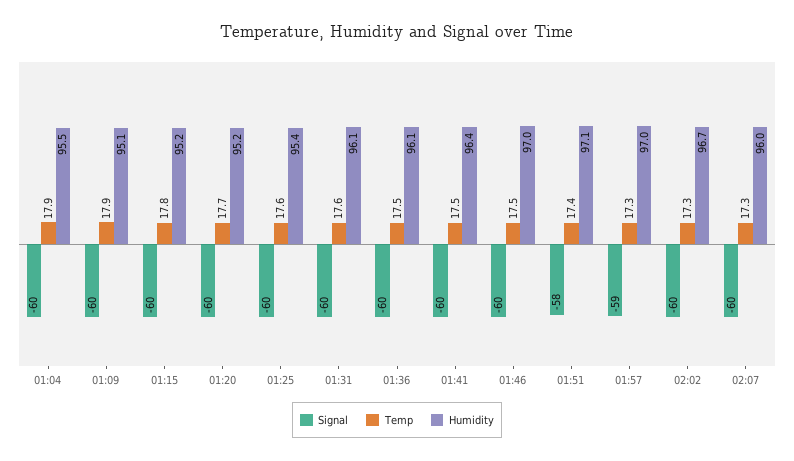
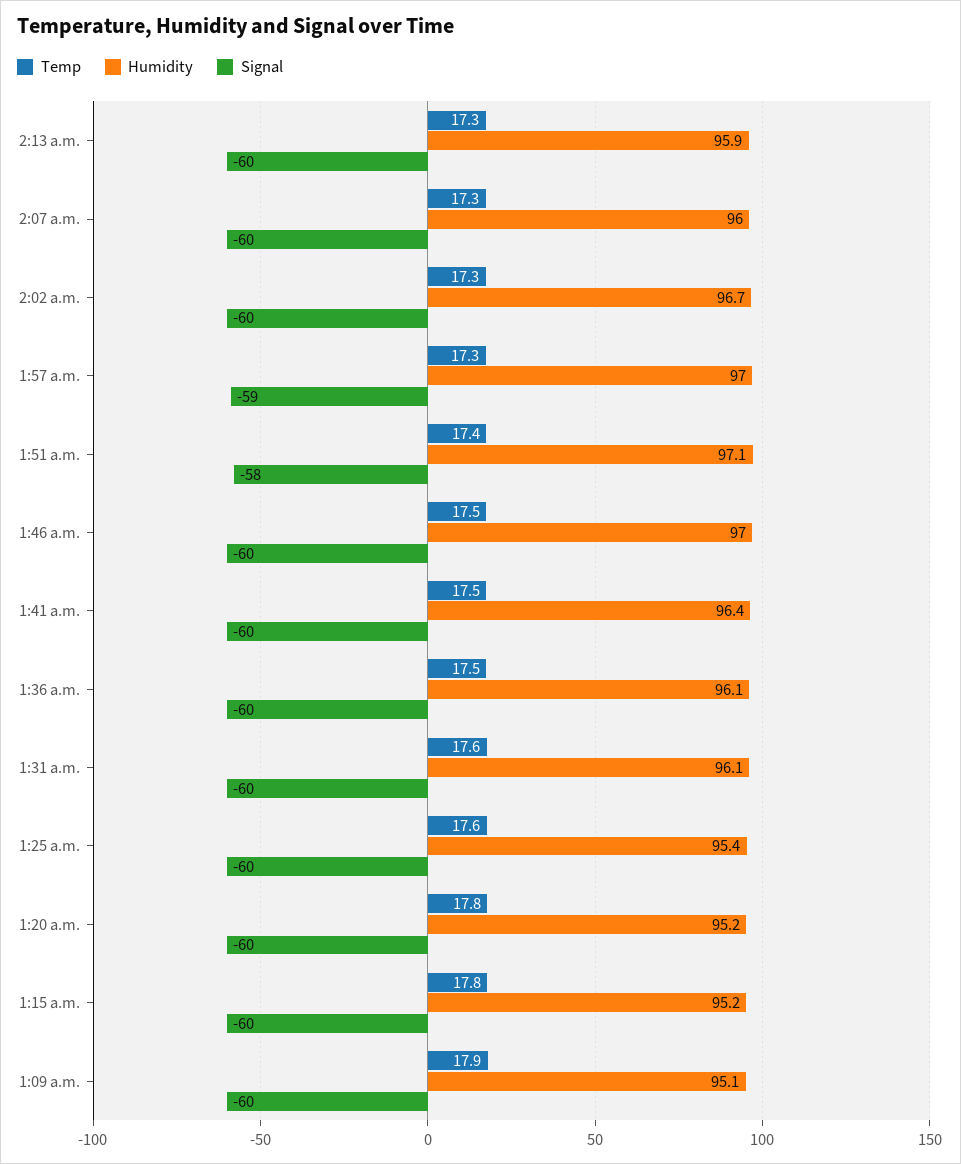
Signal, 01:04: -60 -> none
Temp, 01:04: 17.9 -> none
Humidity, 01:04: 95.5 -> none
Temp, 01:20: 17.7 -> 17.8
Temp, 2:13 a.m.: none -> 17.3
Humidity, 2:13 a.m.: none -> 95.9
Signal, 2:13 a.m.: none -> -60

